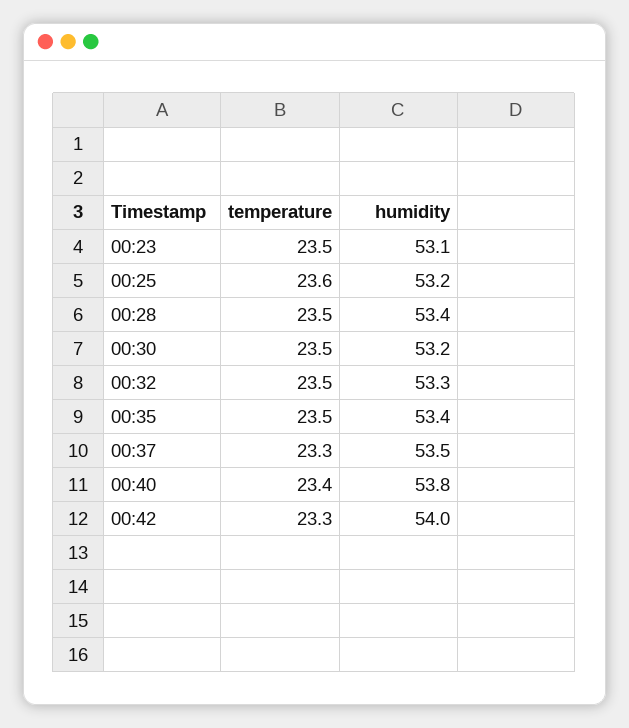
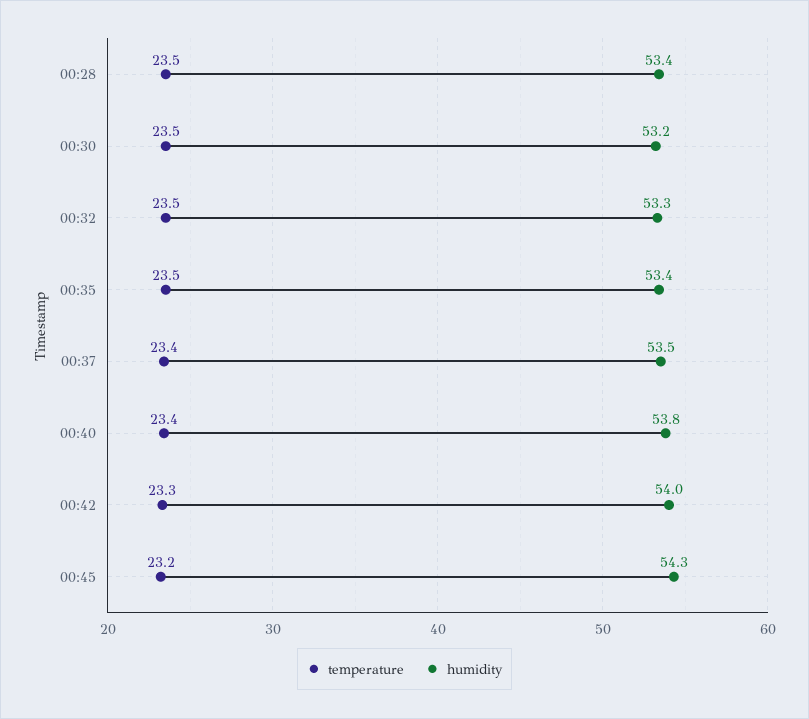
temperature, 00:23: 23.5 -> none
humidity, 00:23: 53.1 -> none
temperature, 00:25: 23.6 -> none
humidity, 00:25: 53.2 -> none
temperature, 00:37: 23.3 -> 23.4
temperature, 00:45: none -> 23.2
humidity, 00:45: none -> 54.3

